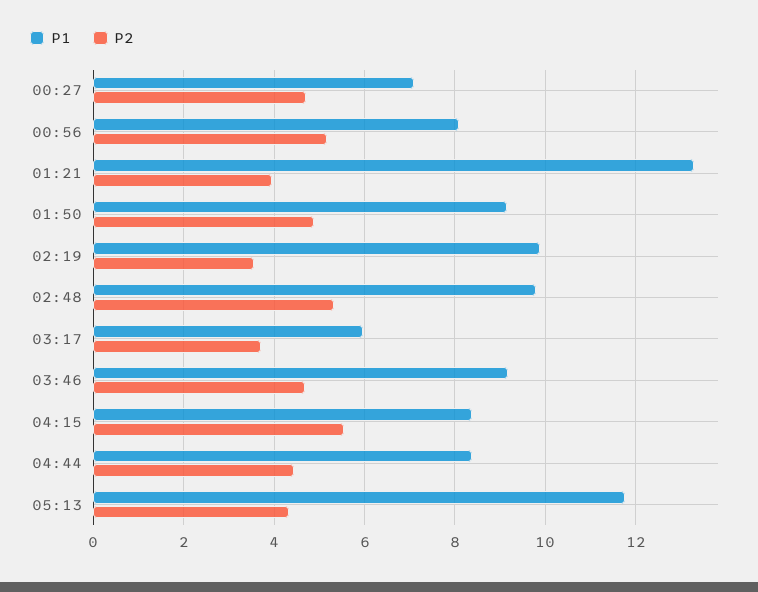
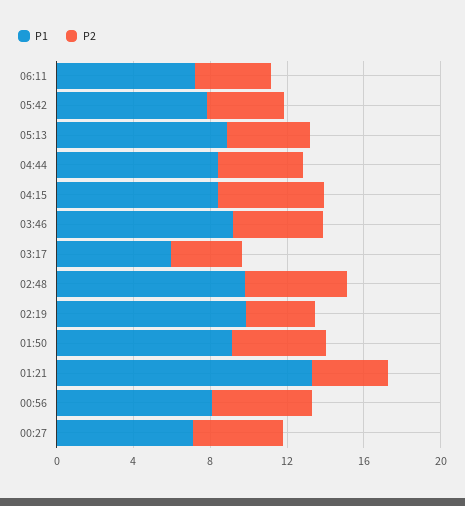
P1, 05:13: 11.8 -> 9
P1, 06:11: none -> 7
P2, 06:11: none -> 4
P1, 05:42: none -> 8
P2, 05:42: none -> 4

